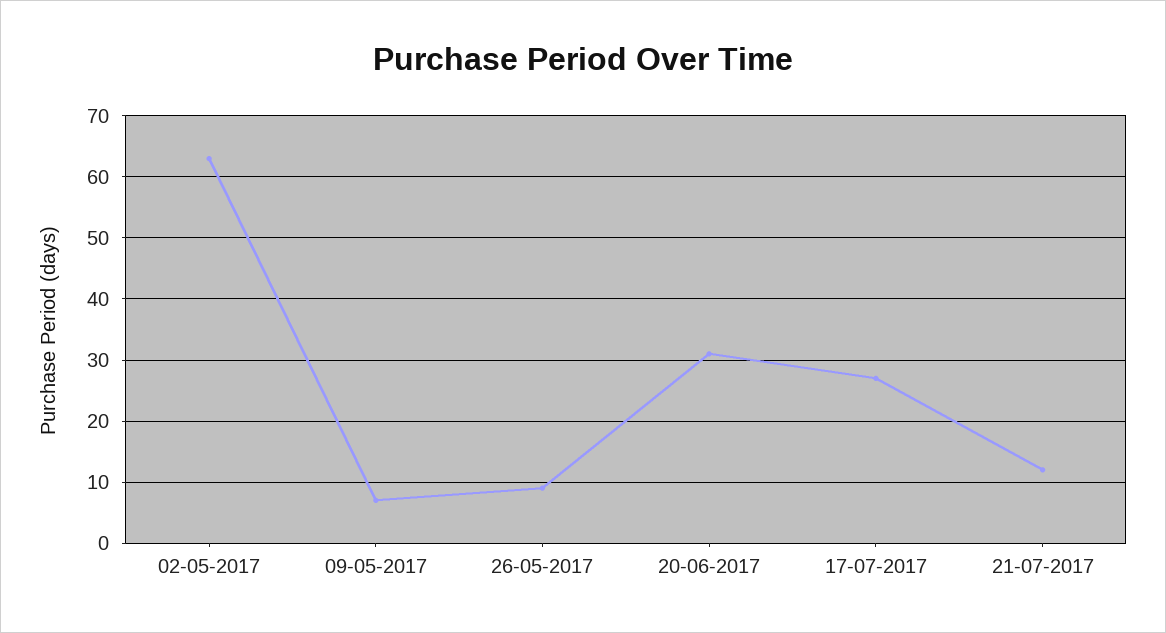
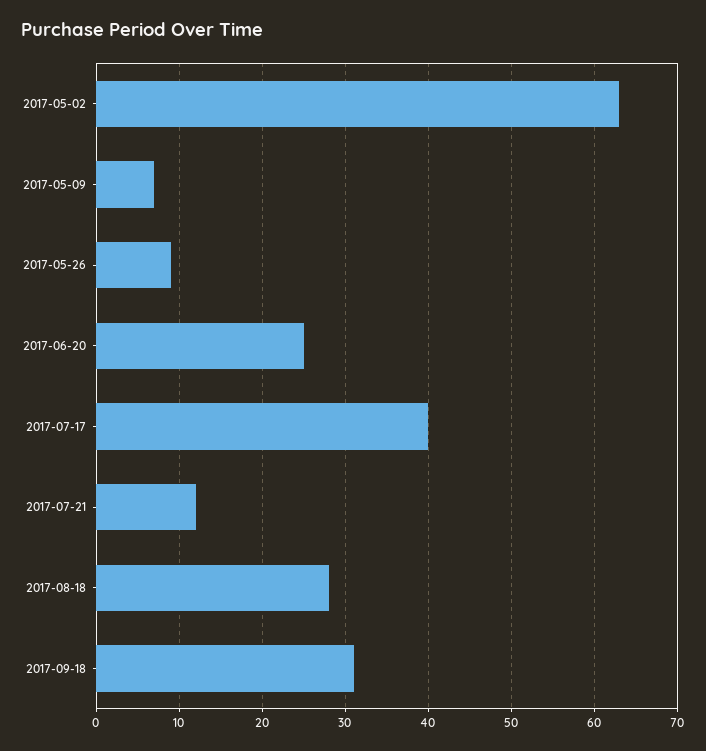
20-06-2017: 31 -> 25
17-07-2017: 27 -> 40
2017-08-18: none -> 28
2017-09-18: none -> 31

